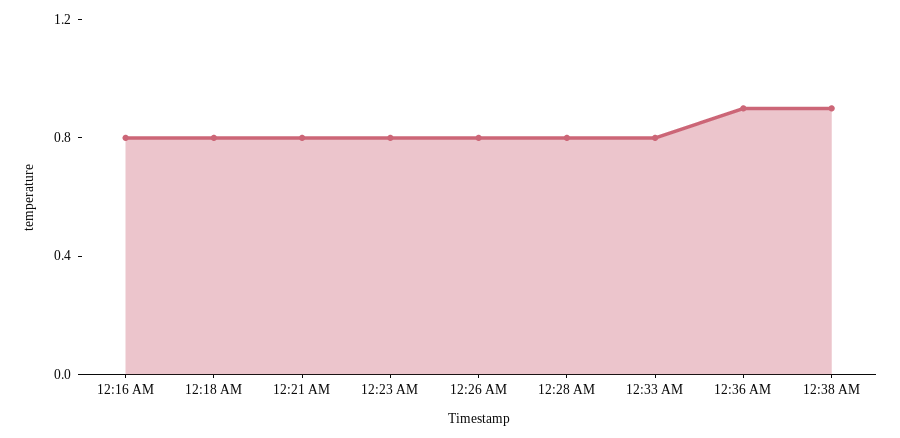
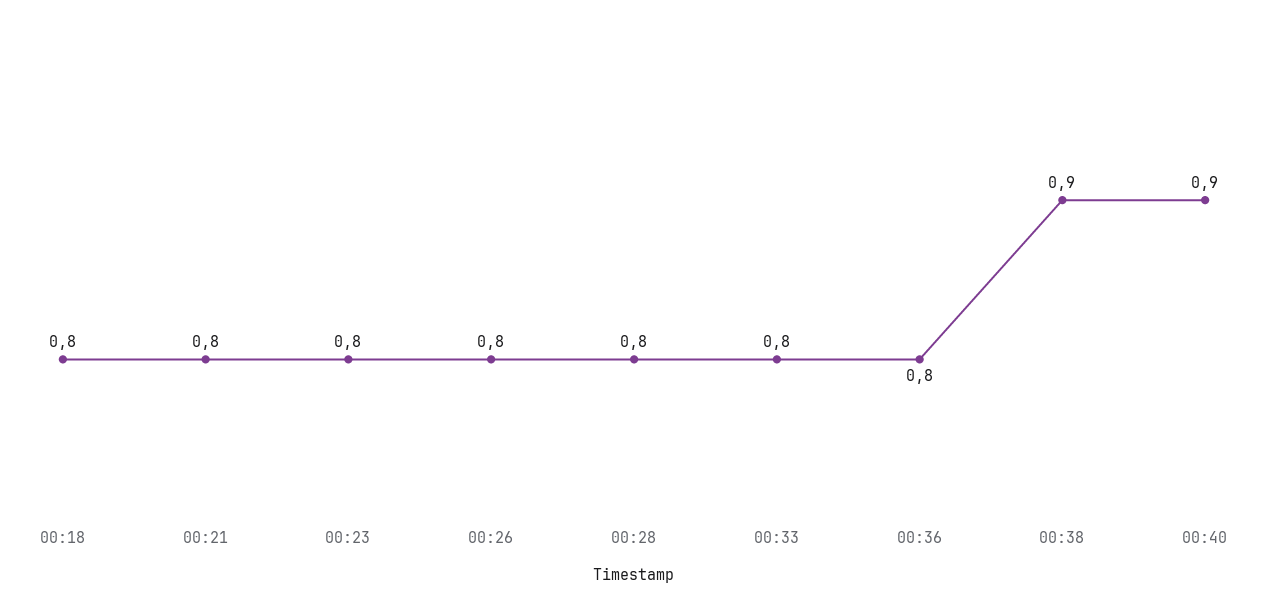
12:16 AM: 0.8 -> none
12:36 AM: 0.9 -> 0.8
00:40: none -> 0.9

